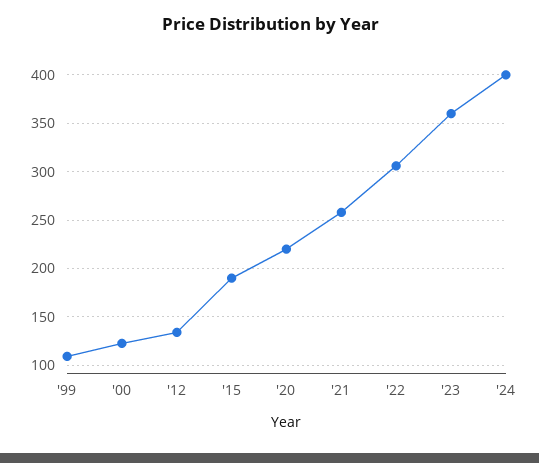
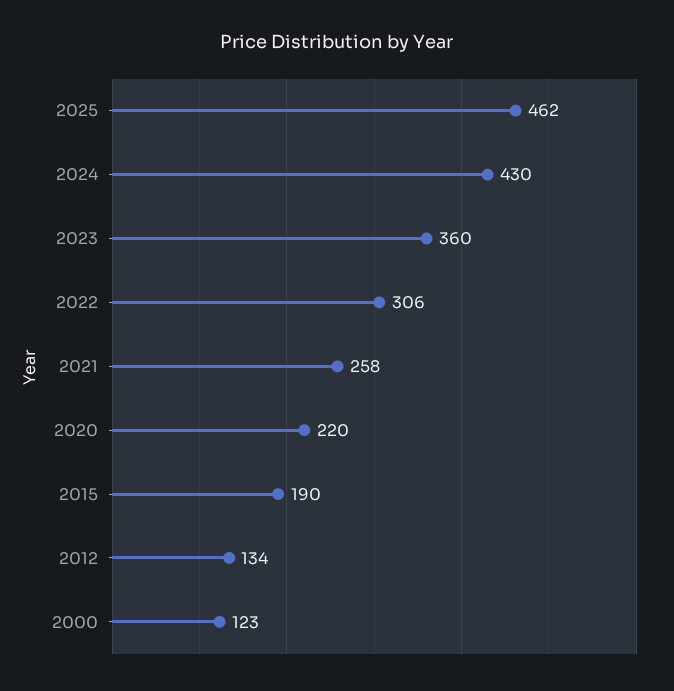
'99: 110 -> none
'24: 400 -> 430
2025: none -> 462

